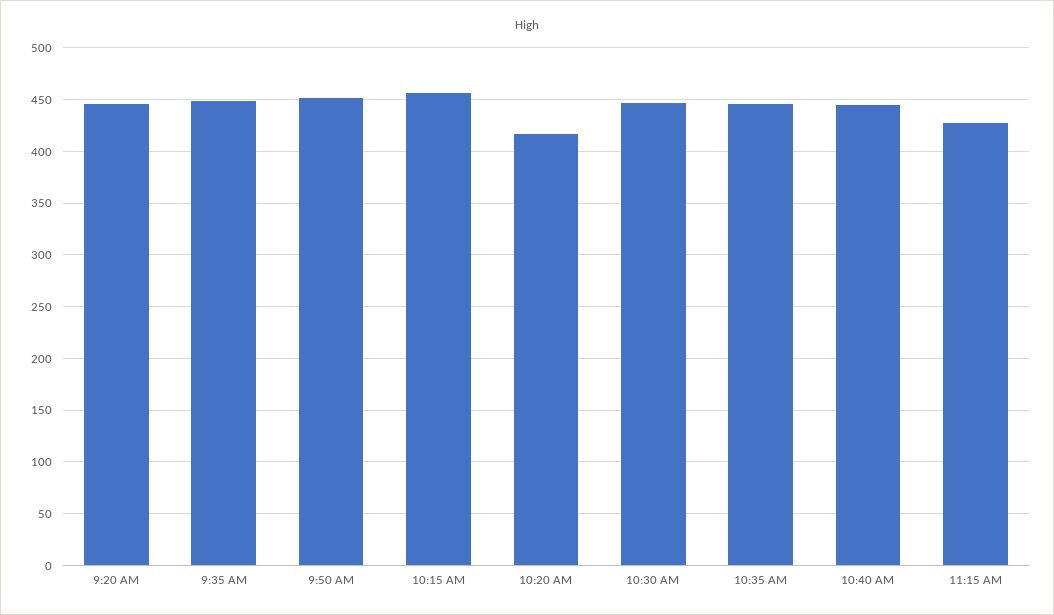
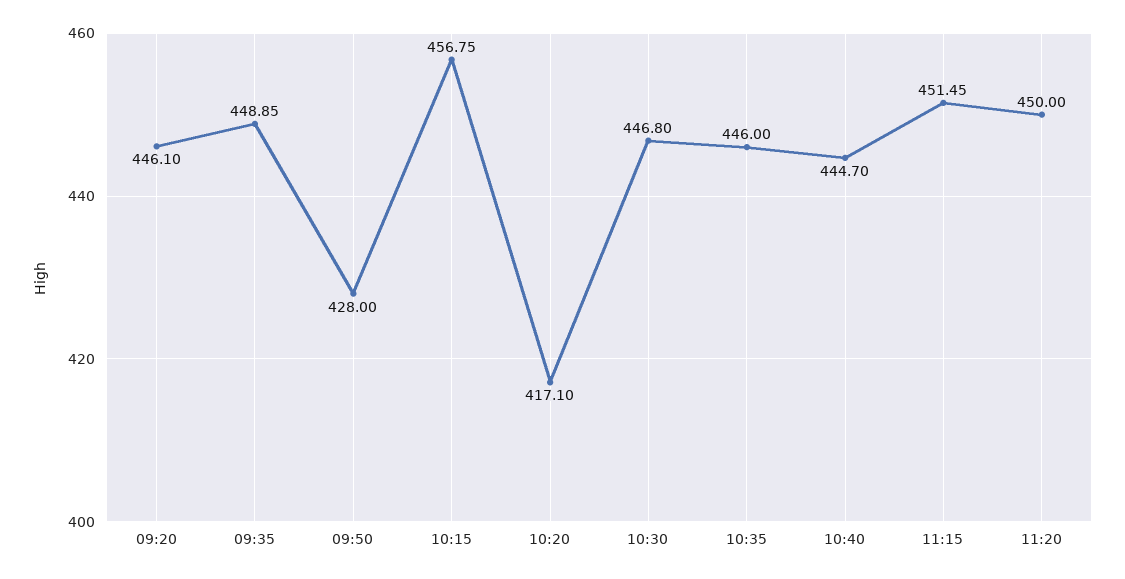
9:50 AM: 450 -> 428
11:15 AM: 430 -> 451.45
11:20: none -> 450

